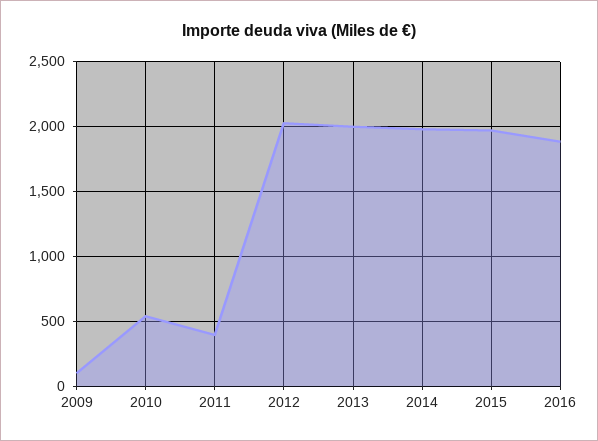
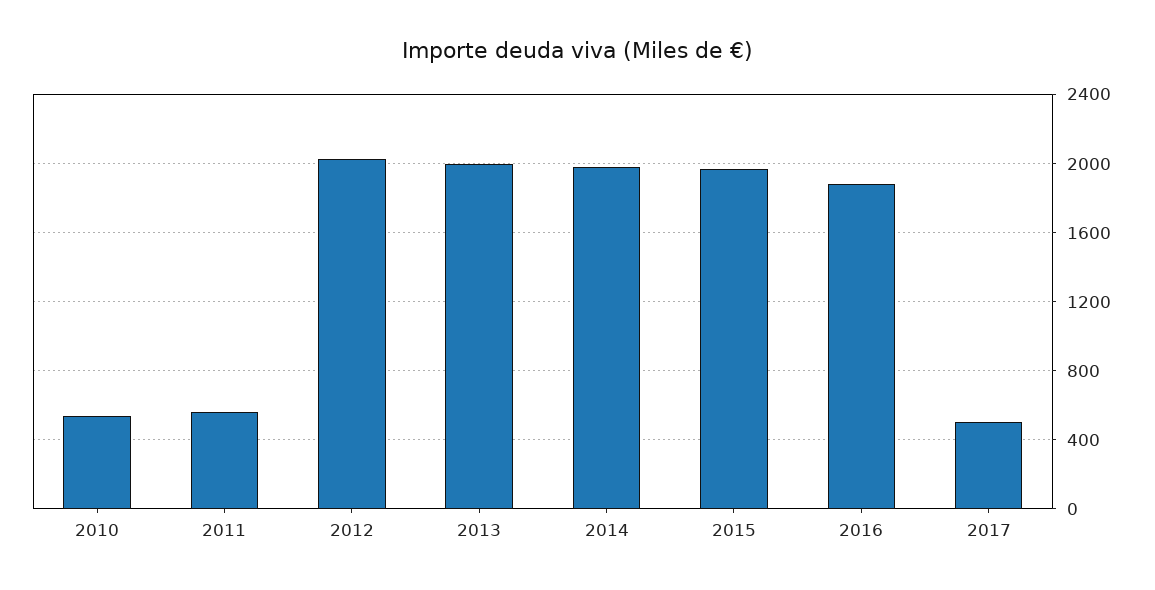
2009: 100 -> none
2011: 400 -> 550
2017: none -> 500

